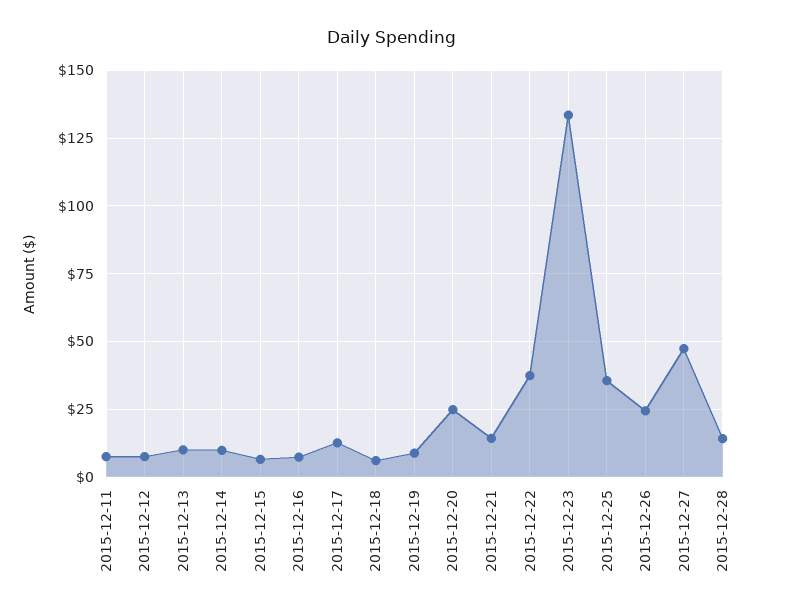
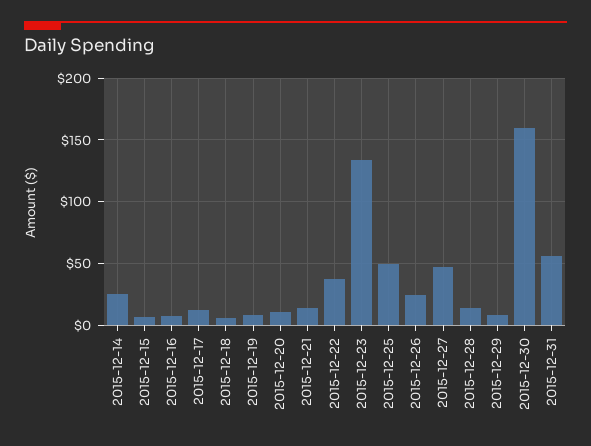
2015-12-11: 7.5 -> none
2015-12-12: 7.5 -> none
2015-12-13: 10 -> none
2015-12-14: 10 -> 25
2015-12-20: 25 -> 10
2015-12-25: 35 -> 50
2015-12-29: none -> 10
2015-12-30: none -> 160
2015-12-31: none -> 55

